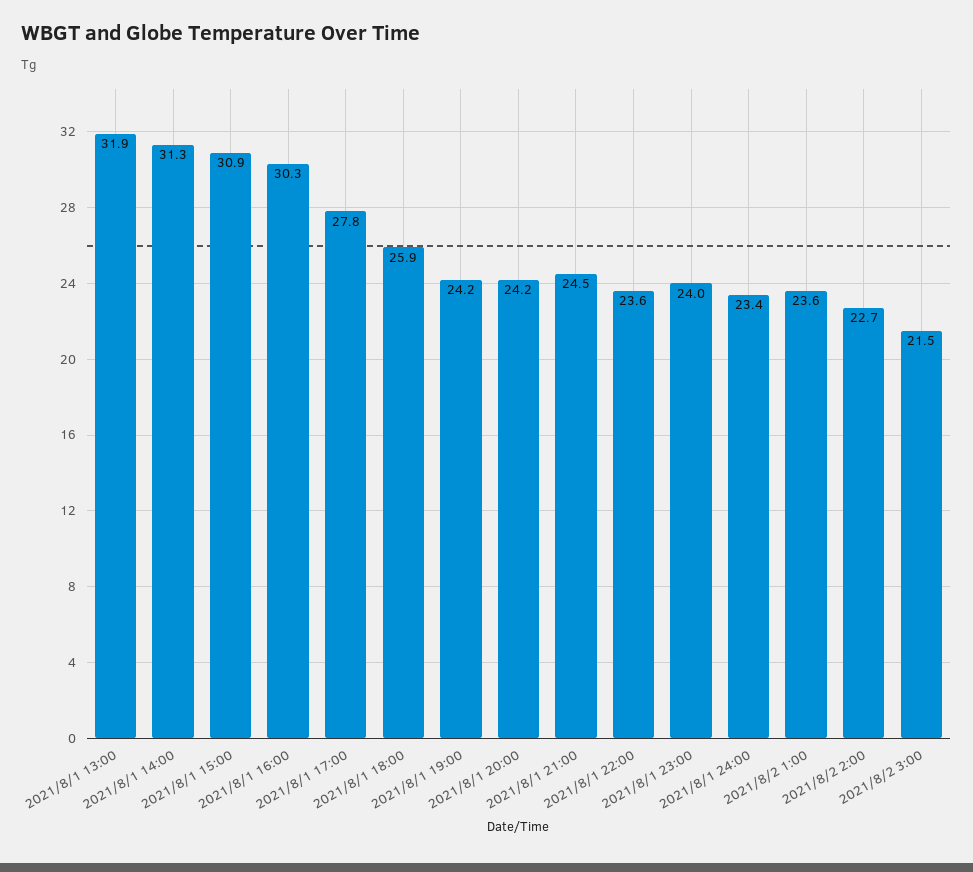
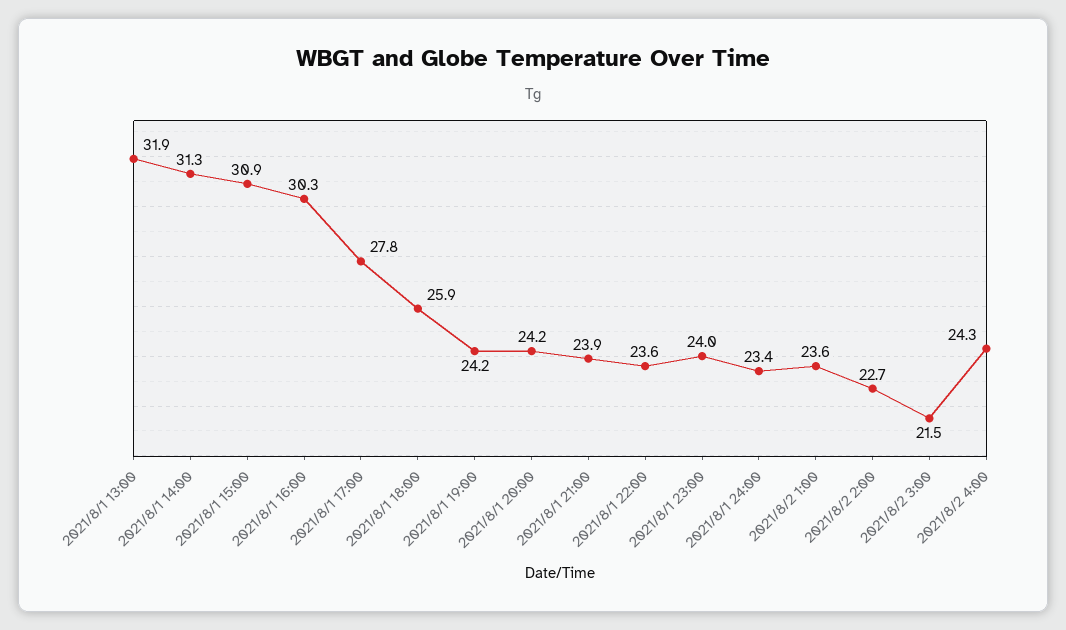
2021/8/1 21:00: 24.5 -> 23.9
2021/8/2 4:00: none -> 24.3

